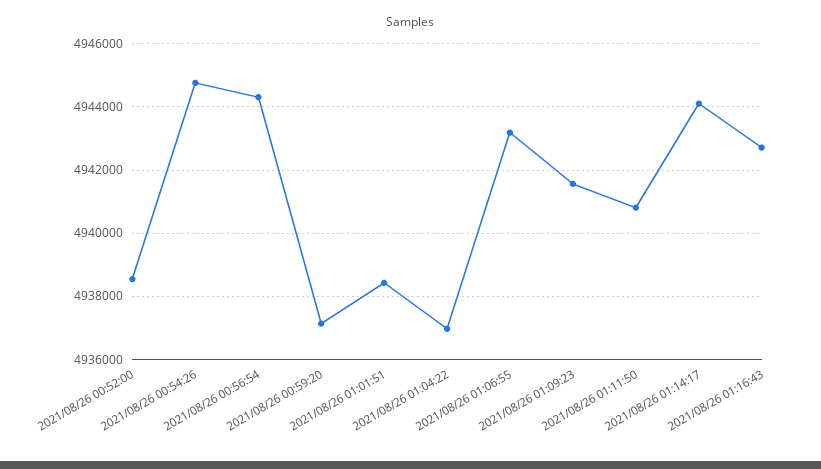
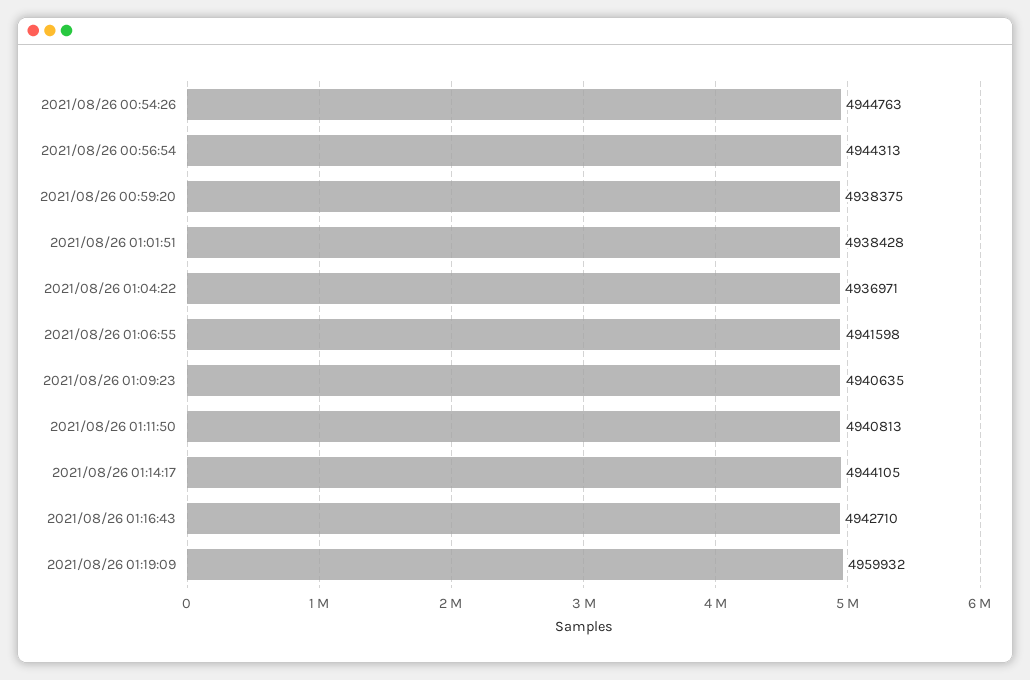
2021/08/26 00:52:00: 4938600 -> none
2021/08/26 00:59:20: 4937200 -> 4938375
2021/08/26 01:06:55: 4943200 -> 4941598
2021/08/26 01:09:23: 4941600 -> 4940635
2021/08/26 01:19:09: none -> 4959932

